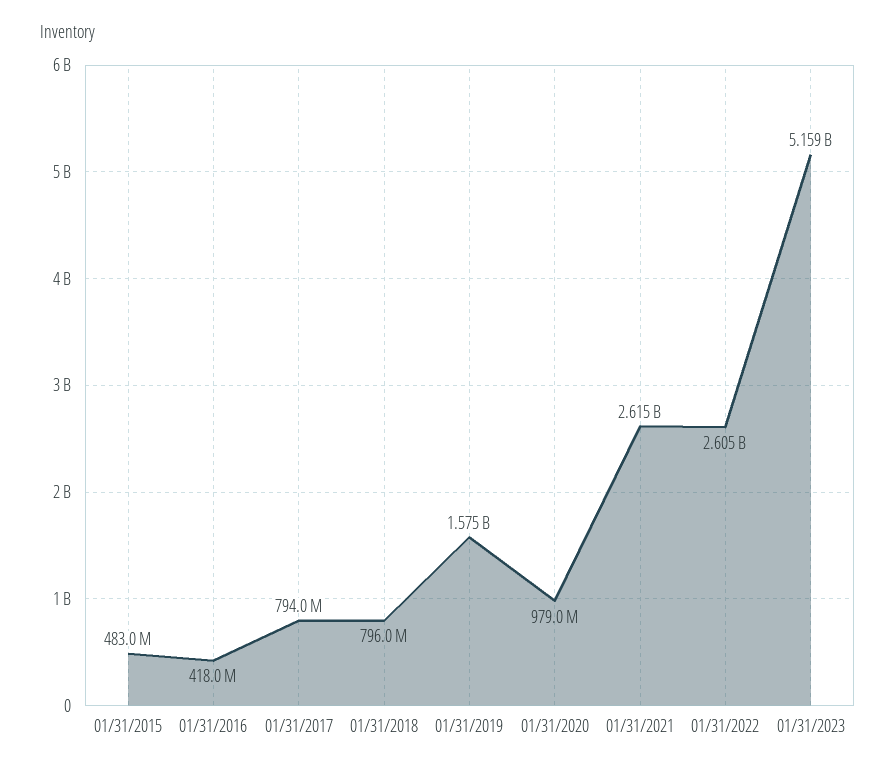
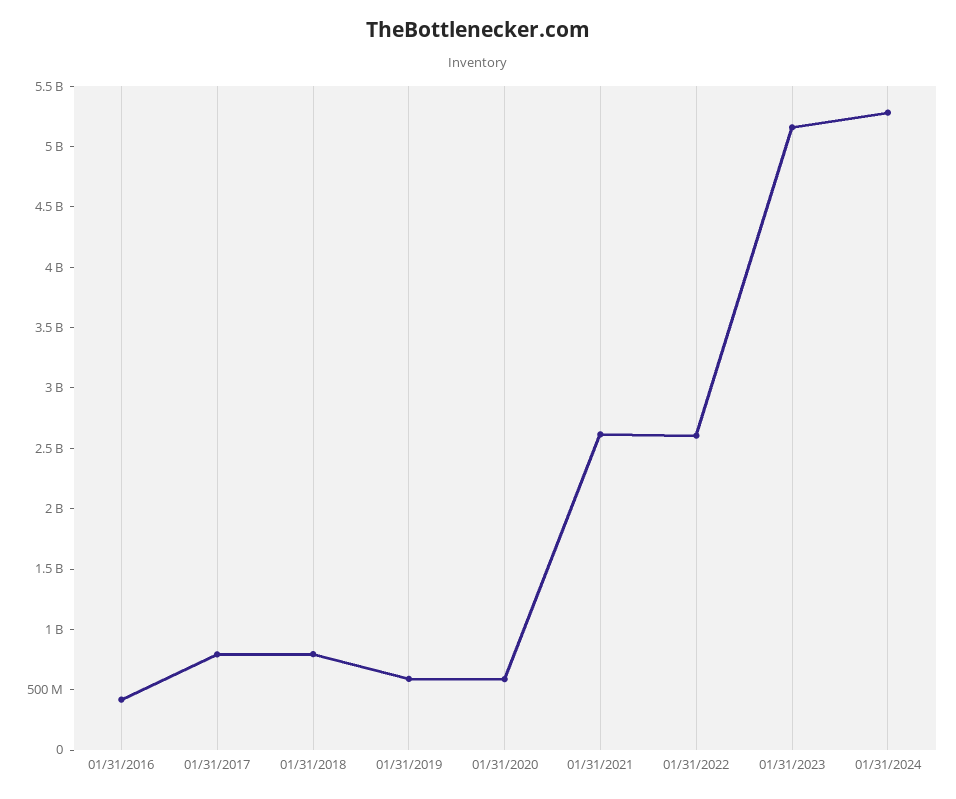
01/31/2015: 483000000 -> none
01/31/2019: 1575000000 -> 600000000
01/31/2020: 979000000 -> 600000000
01/31/2024: none -> 5300000000

